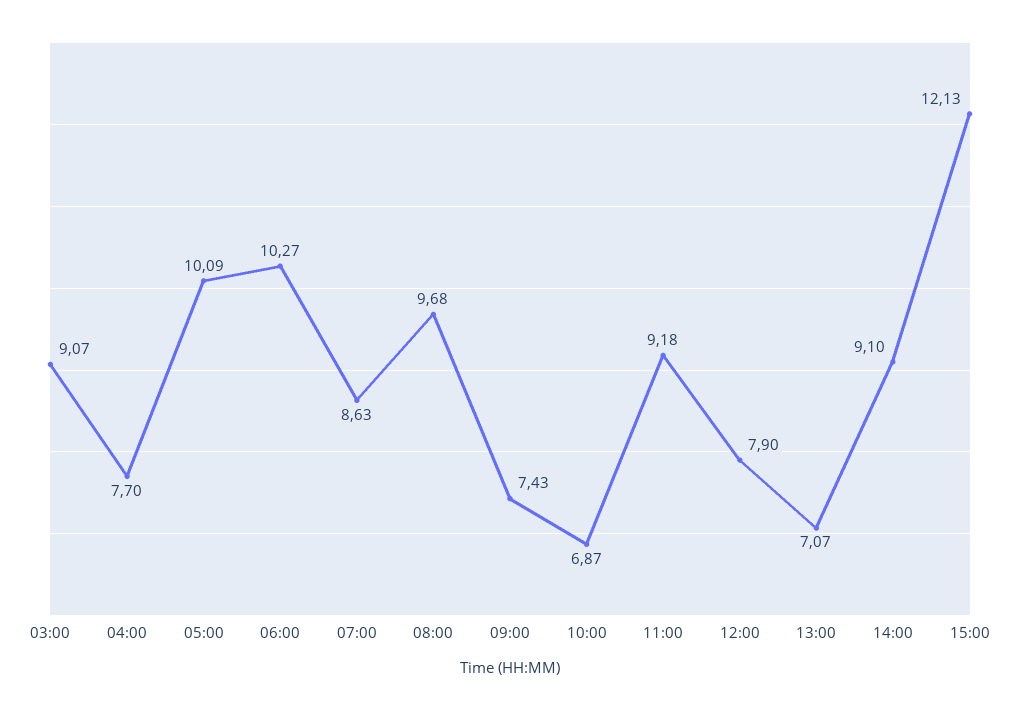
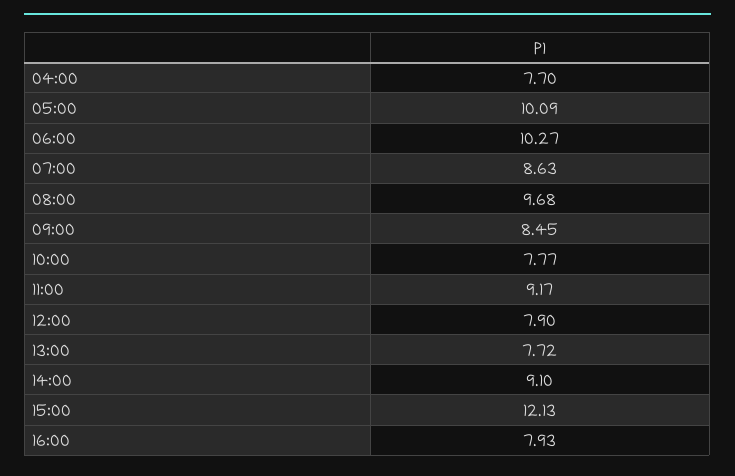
03:00: 9.07 -> none
09:00: 7.43 -> 8.45
10:00: 6.87 -> 7.77
11:00: 9.18 -> 9.17
13:00: 7.07 -> 7.72
16:00: none -> 7.93

